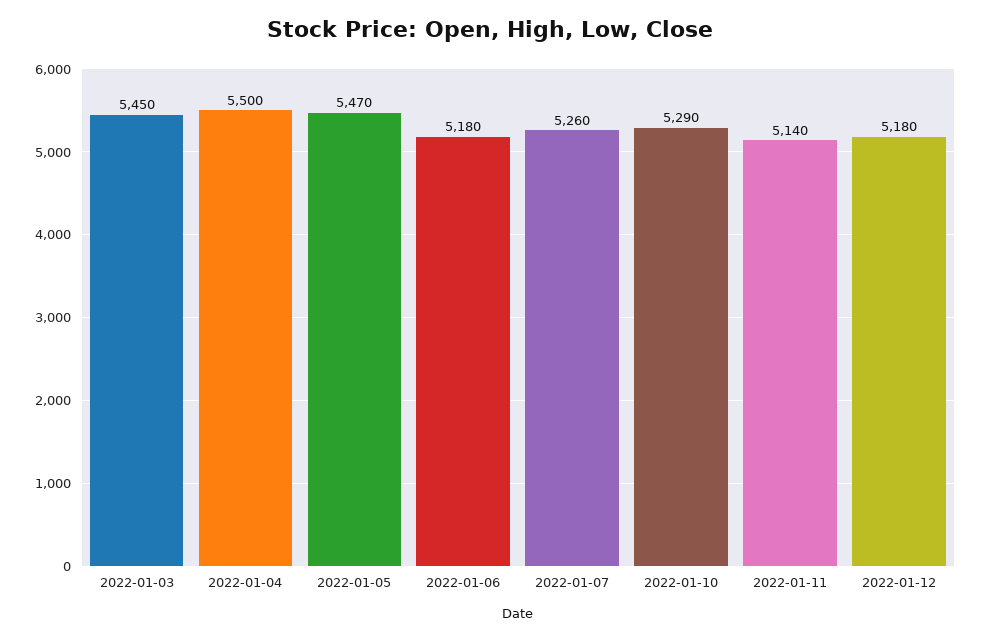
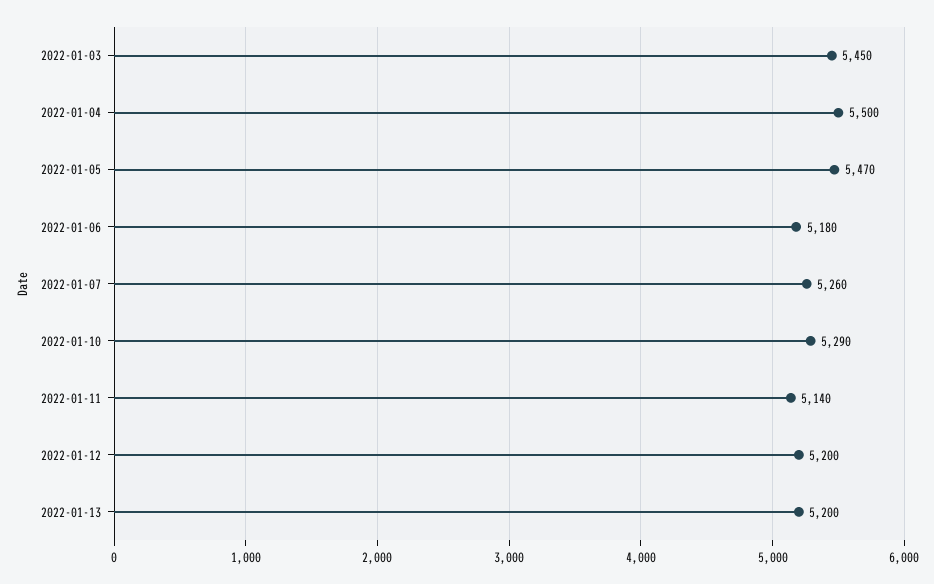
2022-01-12: 5180 -> 5200
2022-01-13: none -> 5200

